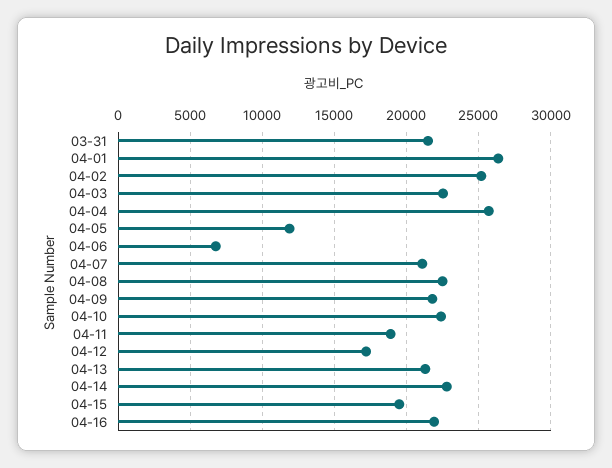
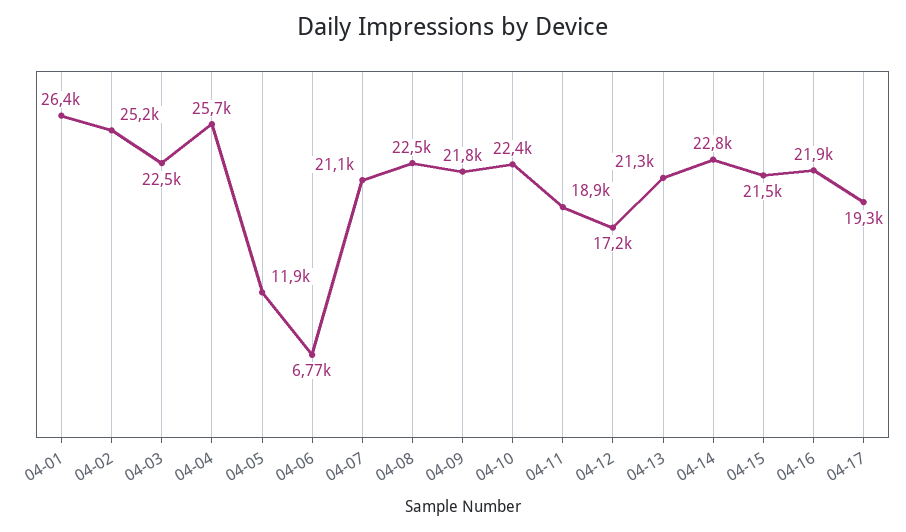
03-31: 21500 -> none
04-15: 19500 -> 21500
04-17: none -> 19300

